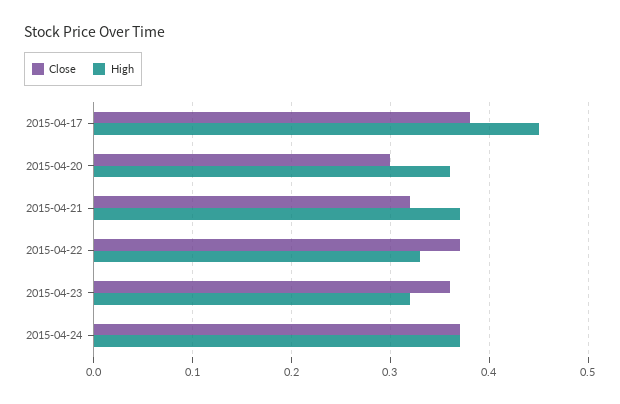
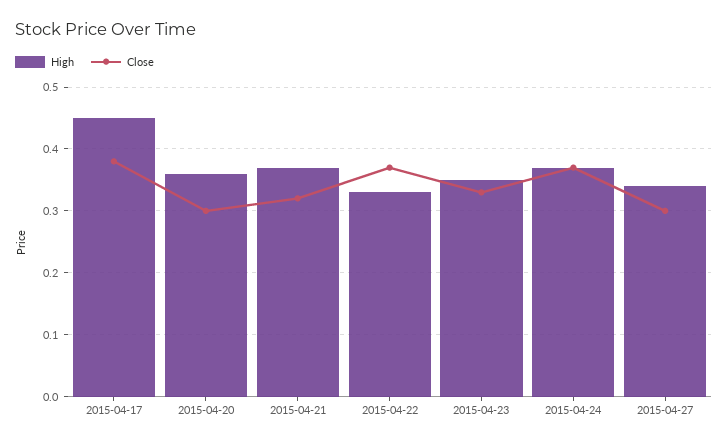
Close, 2015-04-23: 0.36 -> 0.33
High, 2015-04-23: 0.32 -> 0.35
High, 2015-04-27: none -> 0.34
Close, 2015-04-27: none -> 0.3

